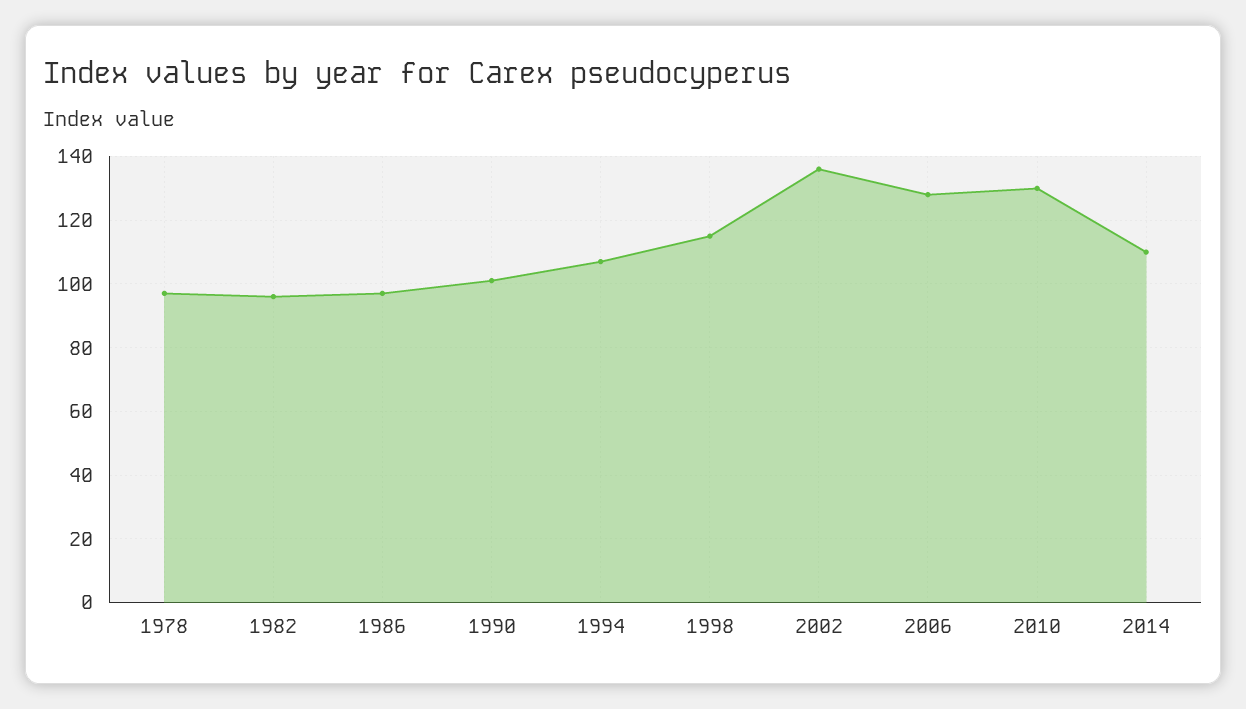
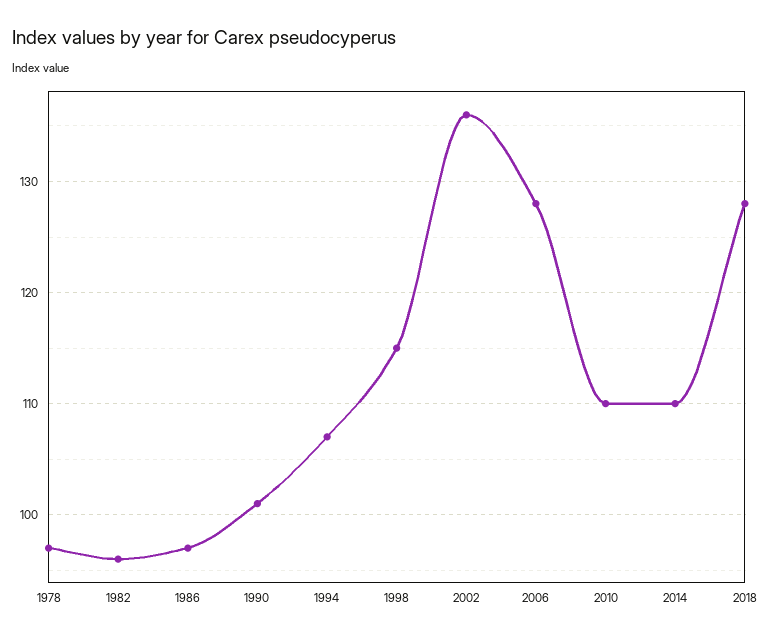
2010: 130 -> 110
2018: none -> 128

